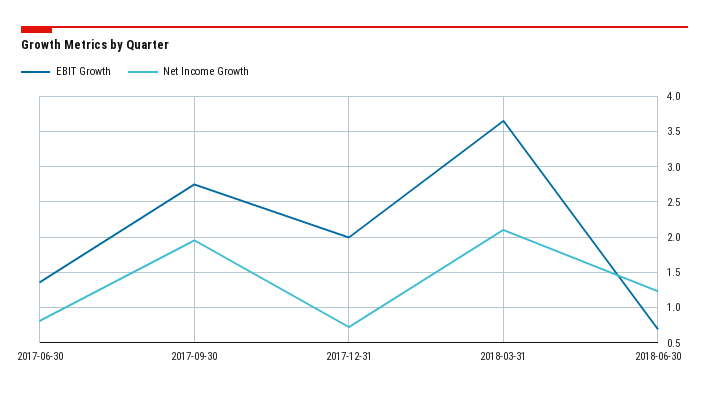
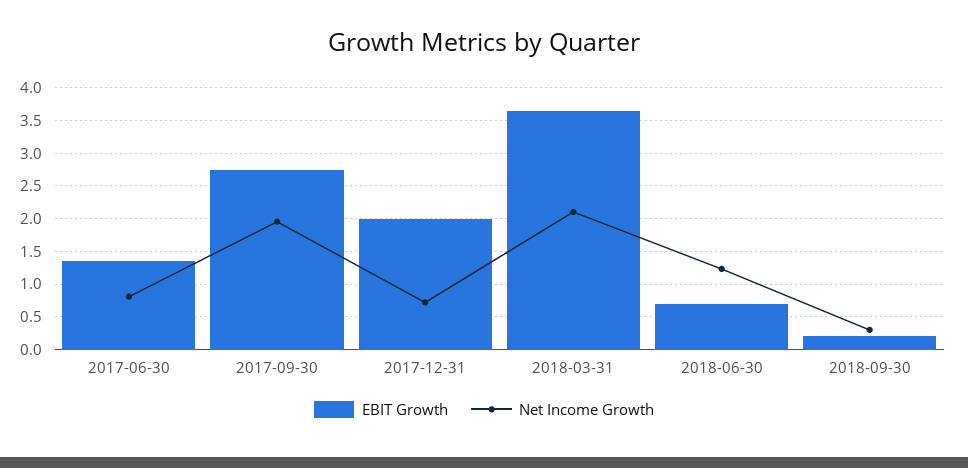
EBIT Growth, 2018-09-30: none -> 0.2
Net Income Growth, 2018-09-30: none -> 0.3

